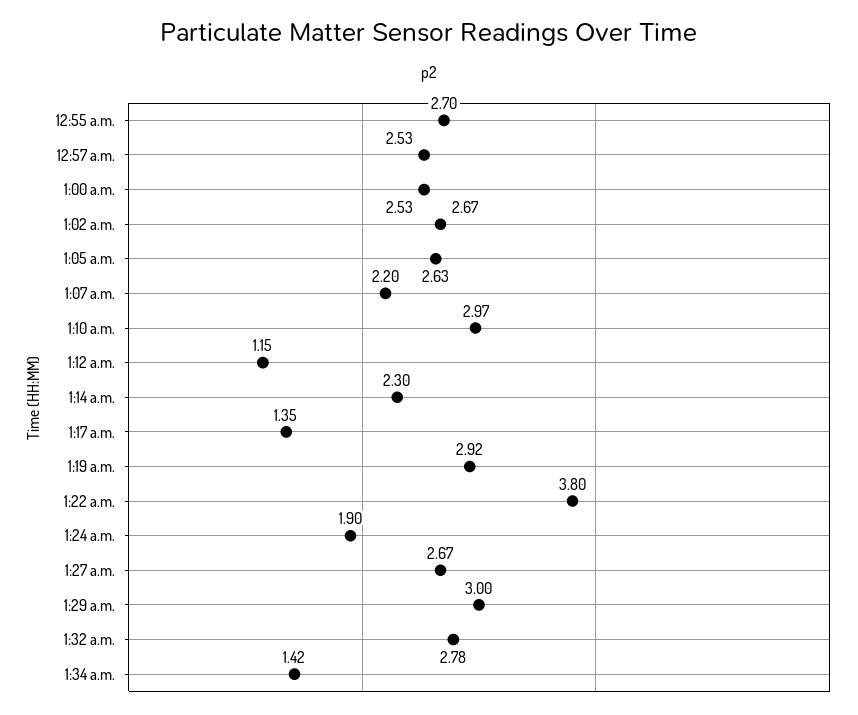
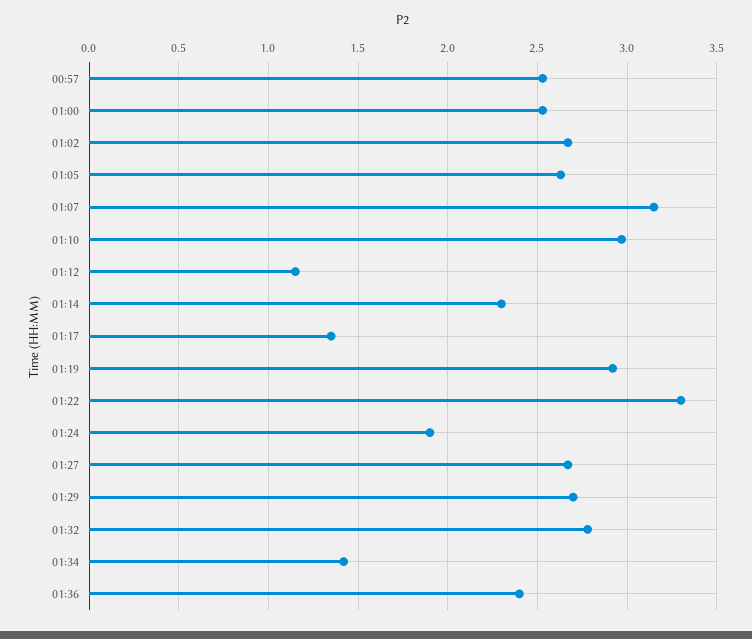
12:55 a.m.: 2.7 -> none
1:07 a.m.: 2.2 -> 3.15
1:22 a.m.: 3.8 -> 3.3
1:29 a.m.: 3 -> 2.7
01:36: none -> 2.4

